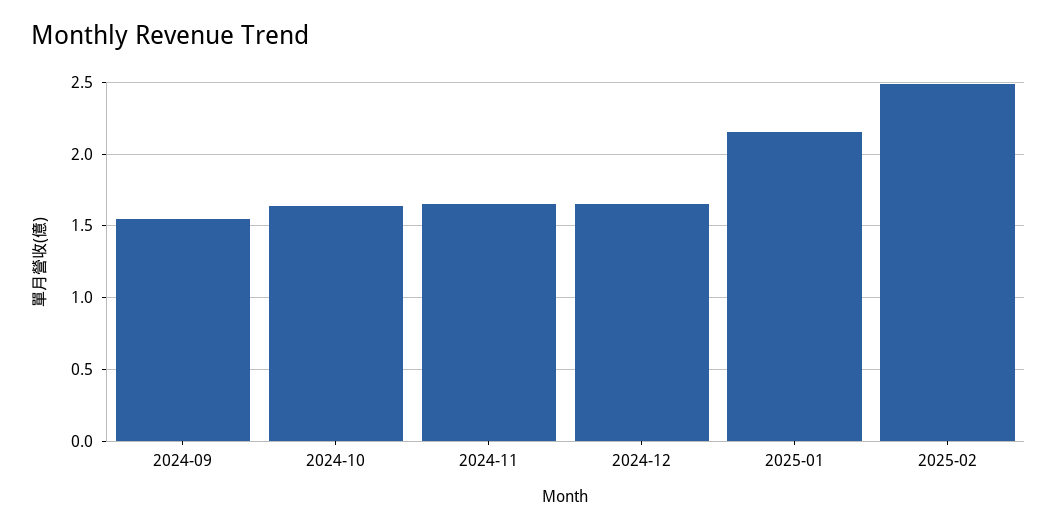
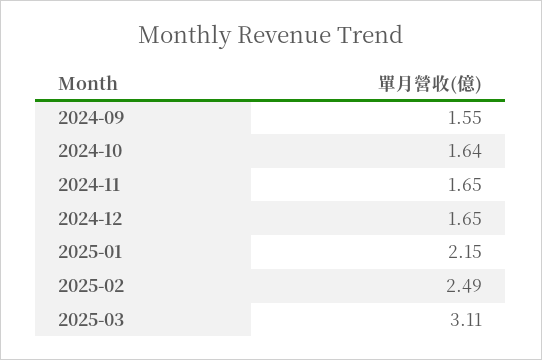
2025-03: none -> 3.11

